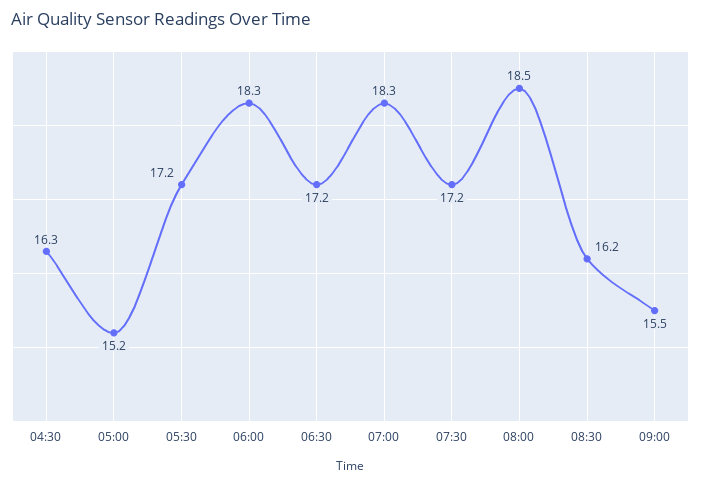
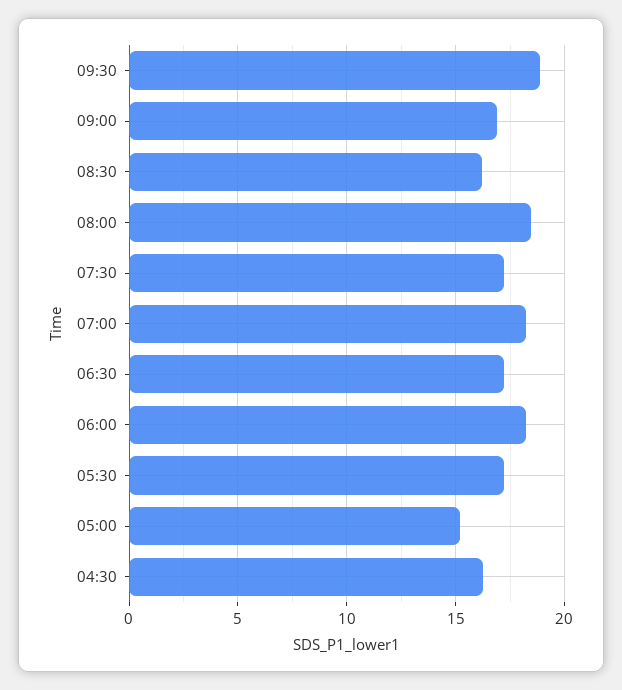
09:00: 15.5 -> 17
09:30: none -> 19

